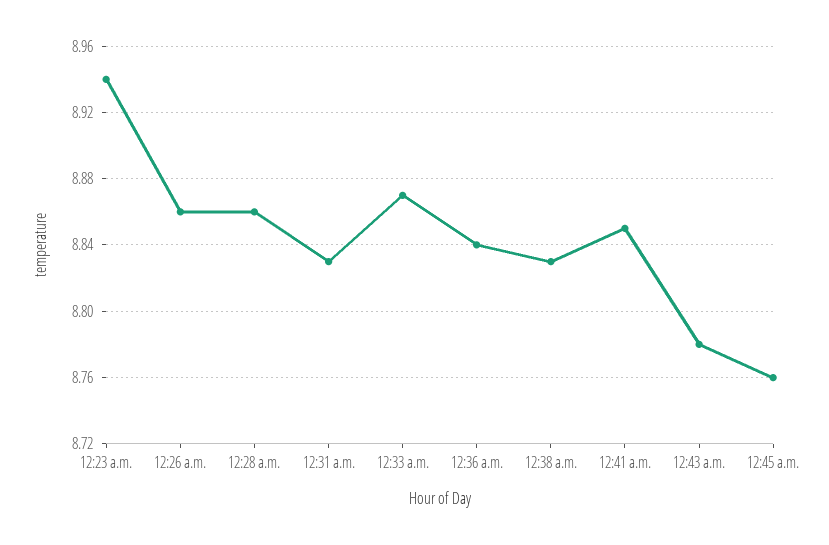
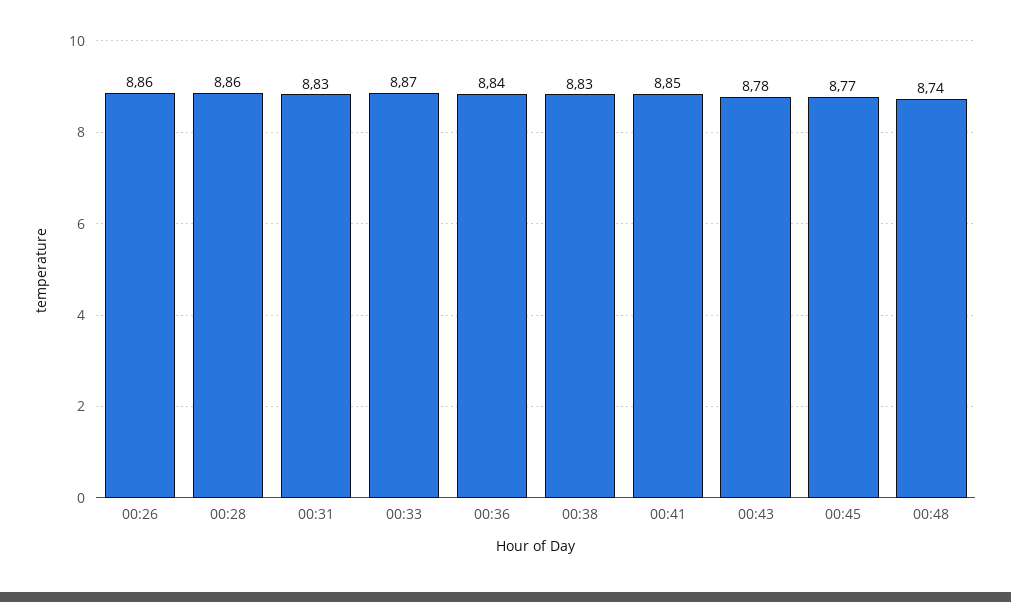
12:23 a.m.: 8.94 -> none
12:45 a.m.: 8.76 -> 8.77
00:48: none -> 8.74

